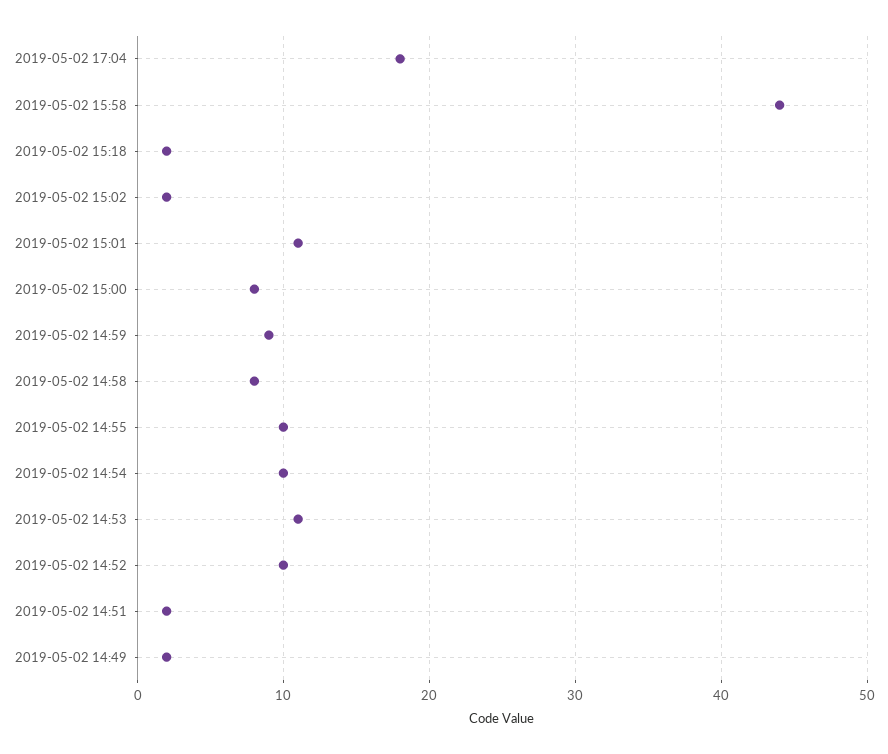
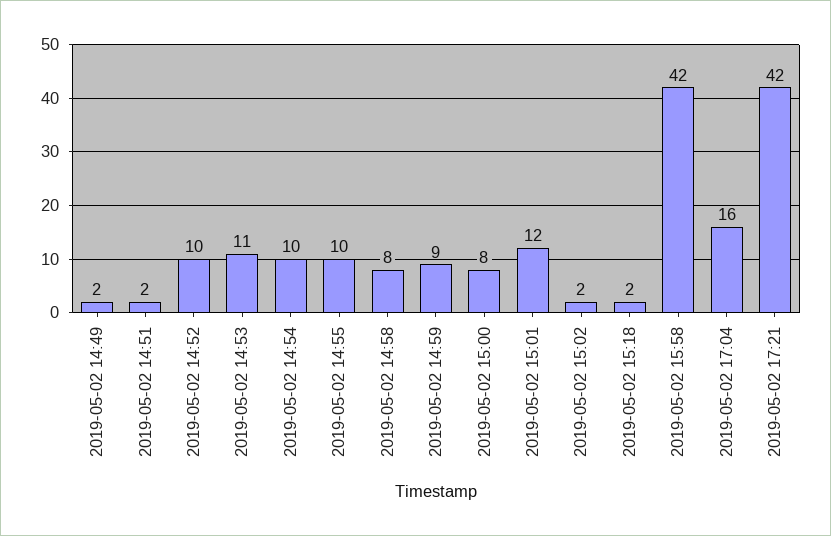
2019-05-02 17:04: 18 -> 16
2019-05-02 15:58: 44 -> 42
2019-05-02 15:01: 11 -> 12
2019-05-02 17:21: none -> 42

